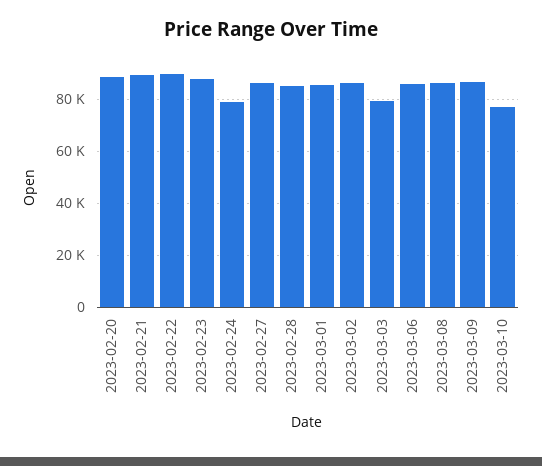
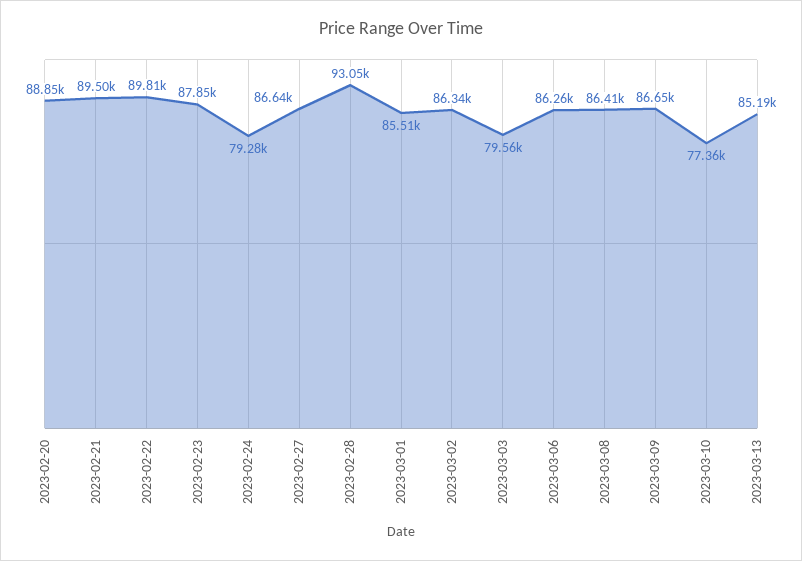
2023-02-28: 85000 -> 93050
2023-03-13: none -> 85190

